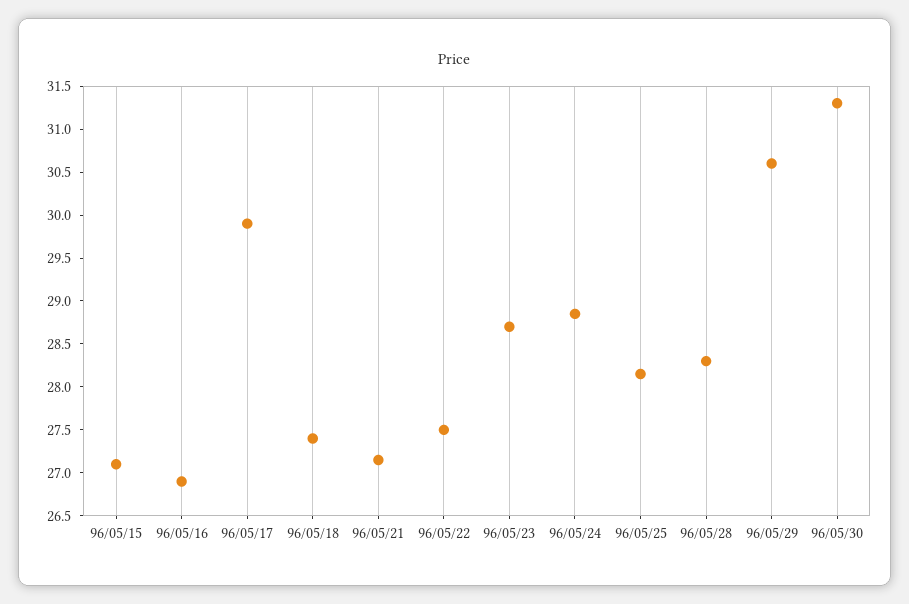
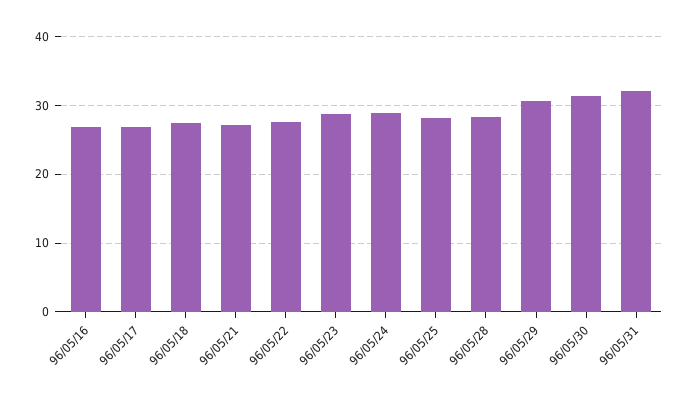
96/05/15: 27.1 -> none
96/05/17: 29.9 -> 27
96/05/31: none -> 32

